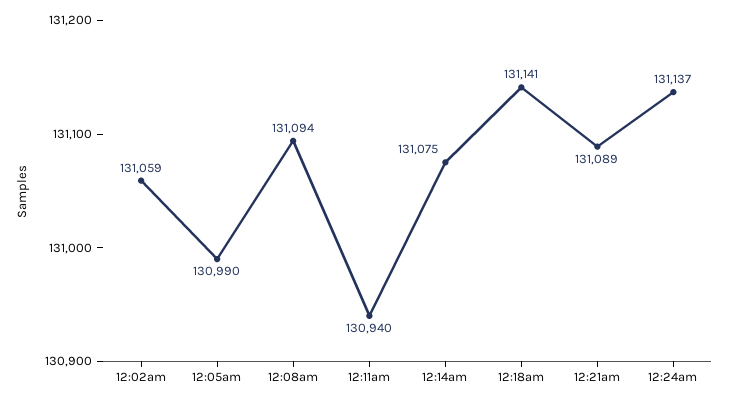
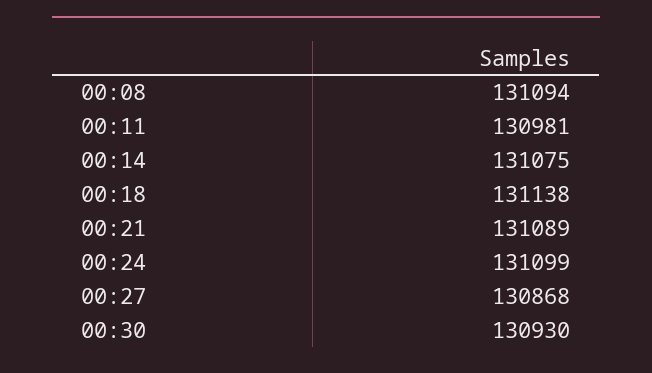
12:02am: 131059 -> none
12:05am: 130990 -> none
12:11am: 130940 -> 130981
12:18am: 131141 -> 131138
12:24am: 131137 -> 131099
00:27: none -> 130868
00:30: none -> 130930

